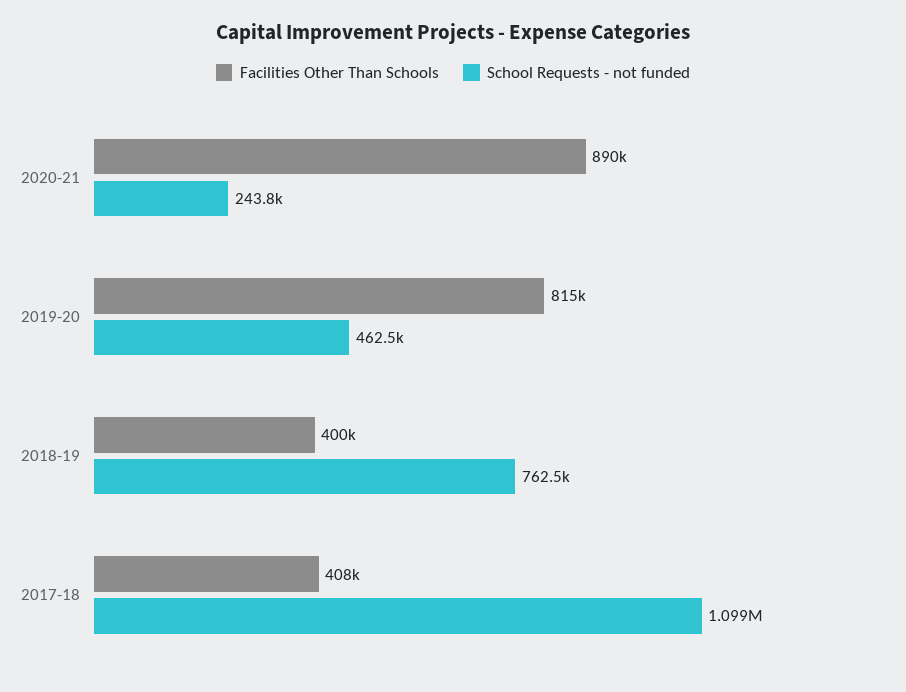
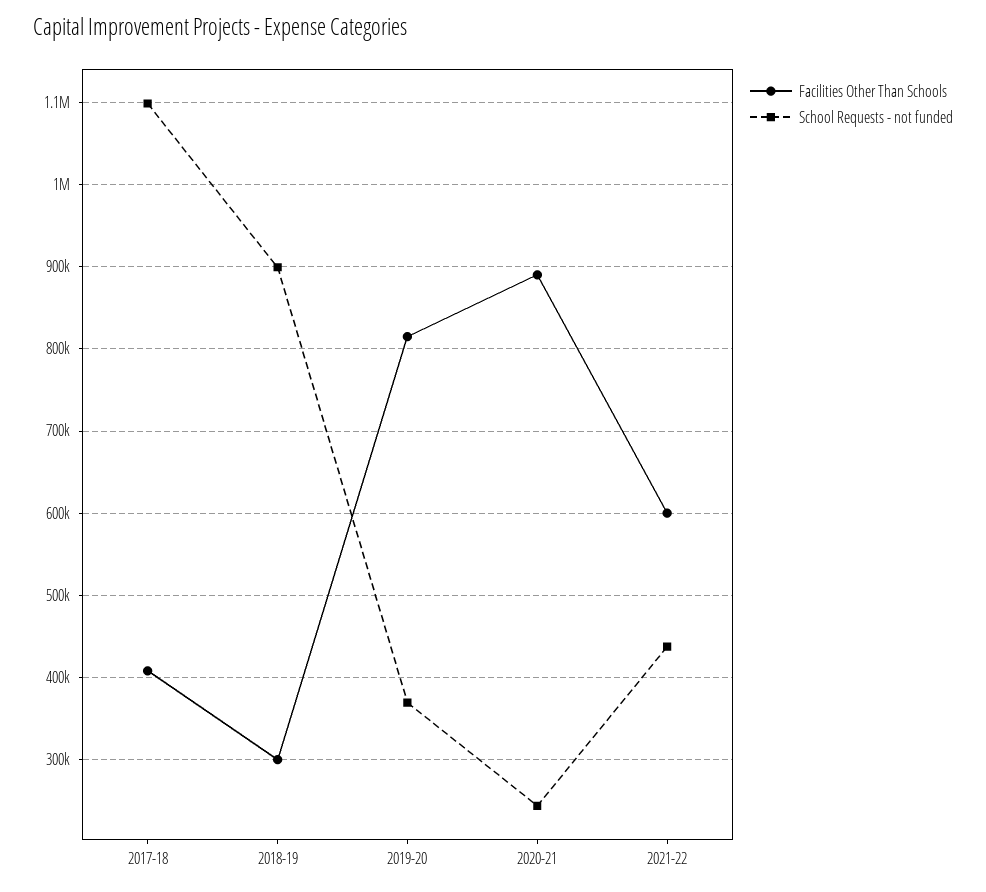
School Requests - not funded, 2019-20: 462500 -> 370000
Facilities Other Than Schools, 2018-19: 400000 -> 300000
School Requests - not funded, 2018-19: 762500 -> 900000
Facilities Other Than Schools, 2021-22: none -> 600000
School Requests - not funded, 2021-22: none -> 440000

